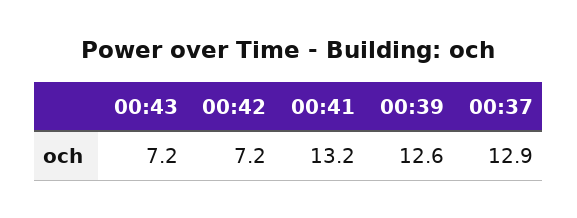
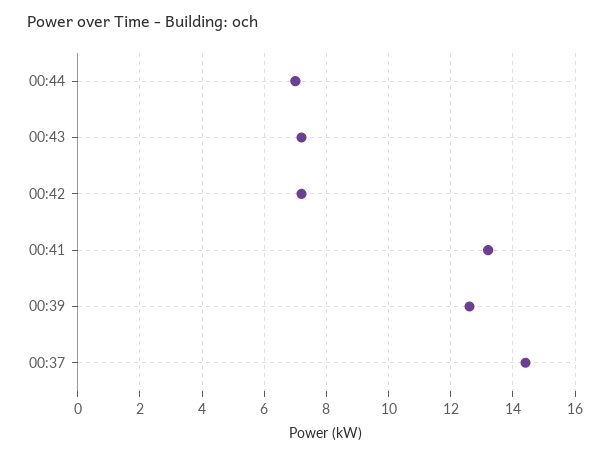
00:37: 12.9 -> 14.5
00:44: none -> 7

